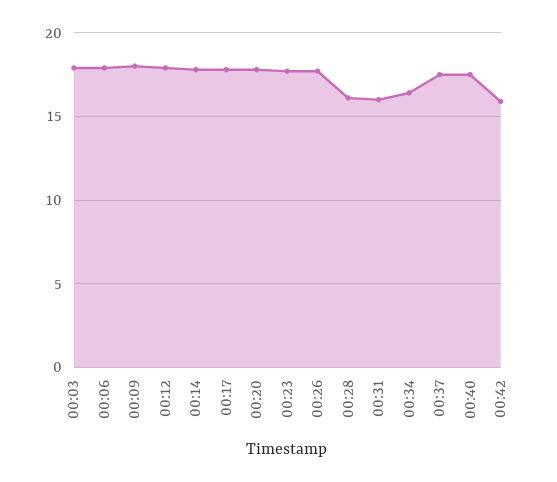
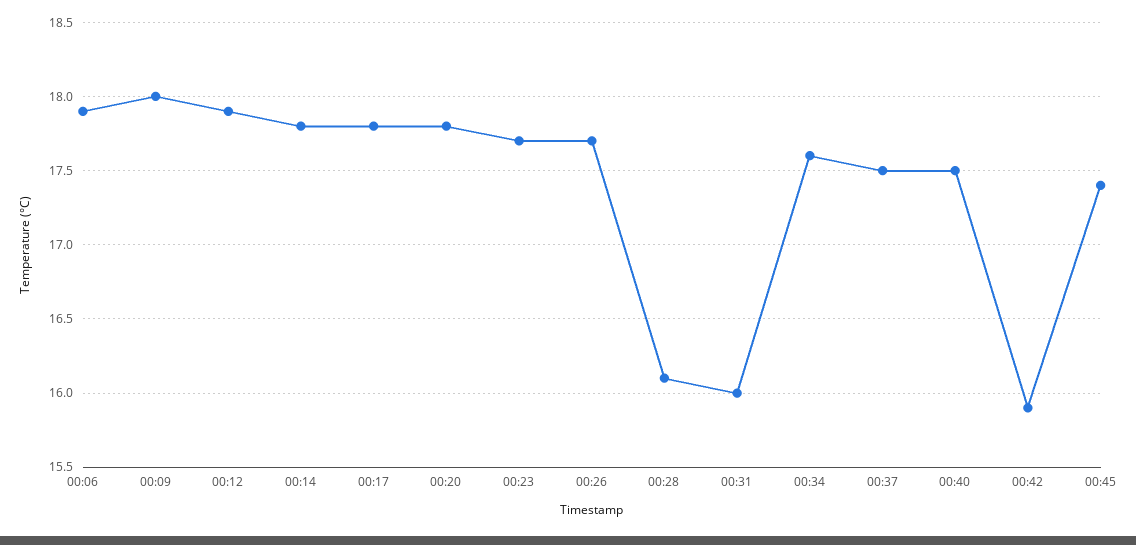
00:03: 18 -> none
00:34: 16.5 -> 17.6
00:45: none -> 17.4

